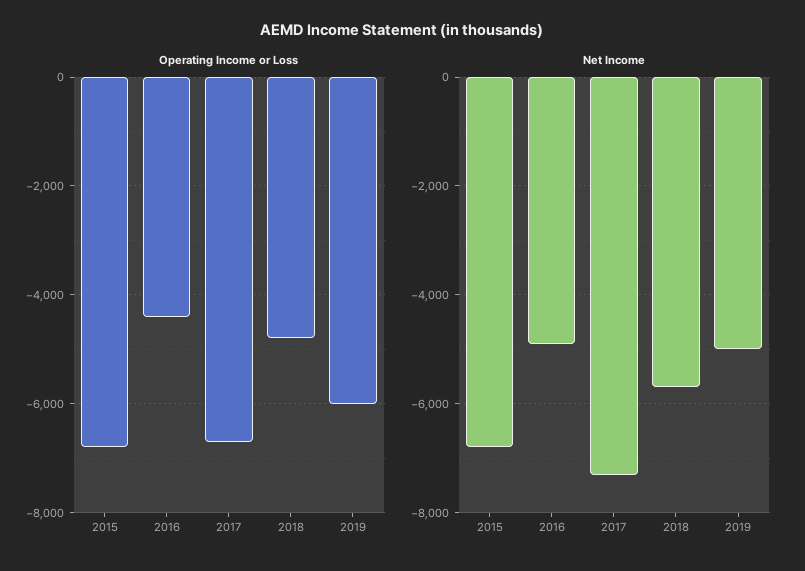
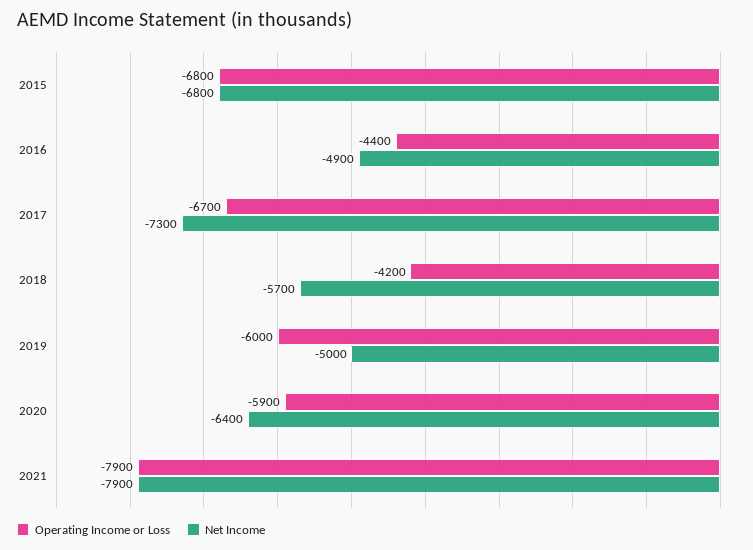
Operating Income or Loss, 2018: -4800 -> -4200
Operating Income or Loss, 2020: none -> -5900
Net Income, 2020: none -> -6400
Operating Income or Loss, 2021: none -> -7900
Net Income, 2021: none -> -7900

